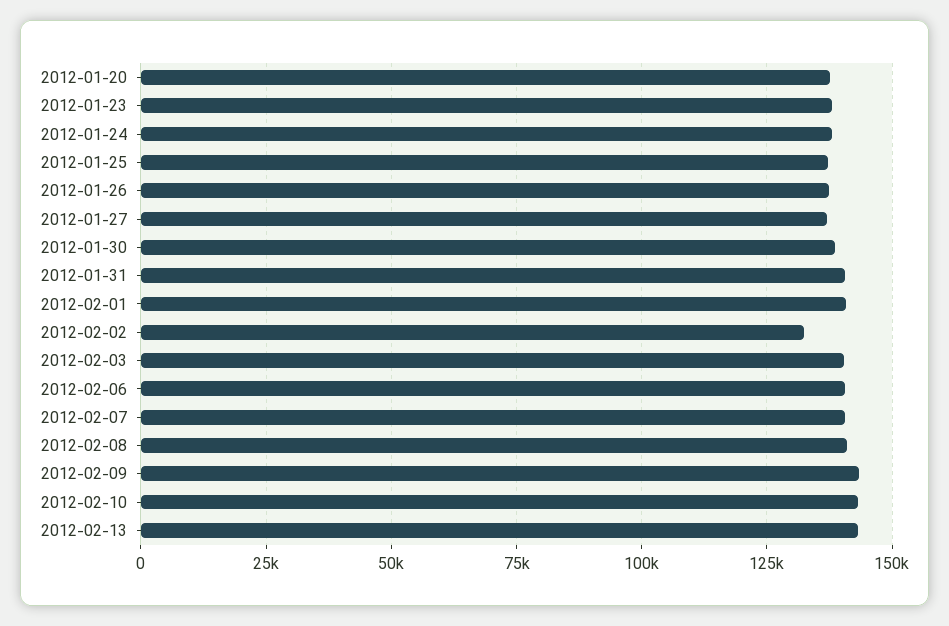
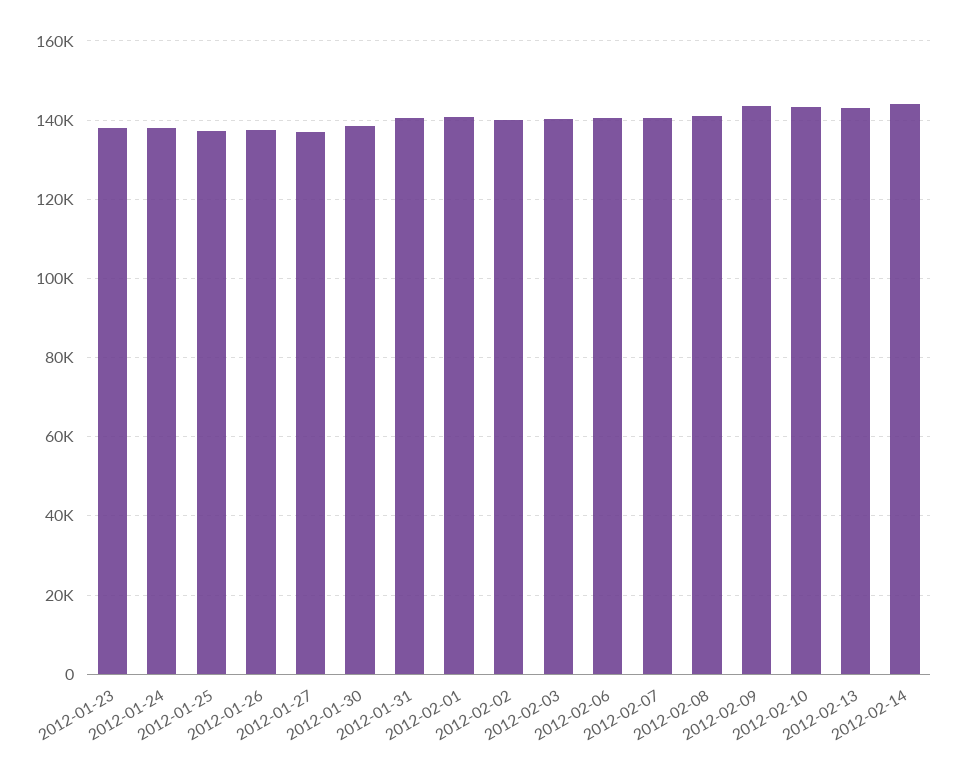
2012-01-20: 137500 -> none
2012-02-02: 132500 -> 140000
2012-02-14: none -> 144000

